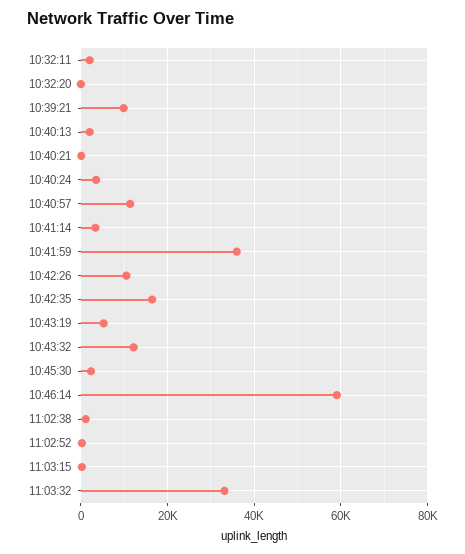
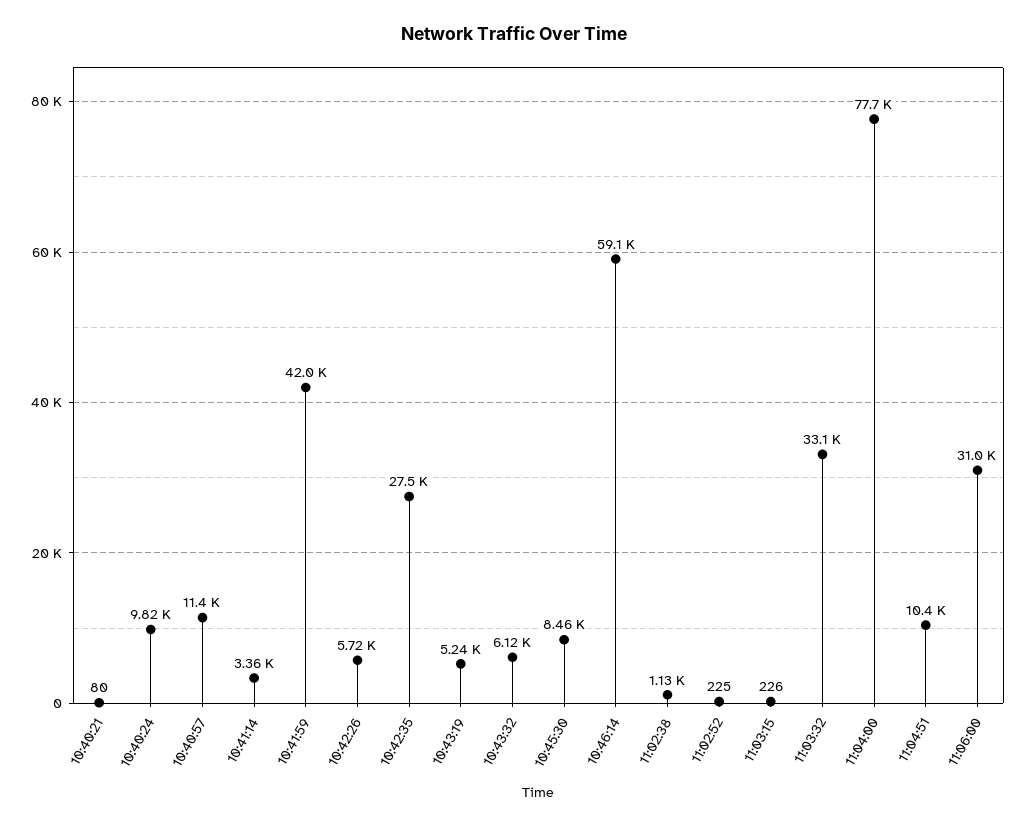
10:32:11: 2000 -> none
10:32:20: 0 -> none
10:39:21: 10000 -> none
10:40:13: 2000 -> none
10:40:24: 4000 -> 9820
10:41:59: 36000 -> 42000
10:42:26: 10000 -> 5720
10:42:35: 16000 -> 27500
10:43:32: 12000 -> 6120
10:45:30: 2000 -> 8460
11:04:00: none -> 77700
11:04:51: none -> 10400
11:06:00: none -> 31000

